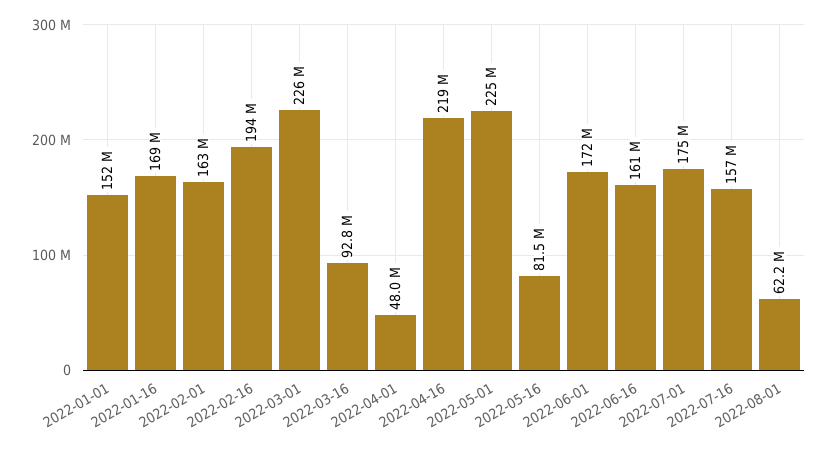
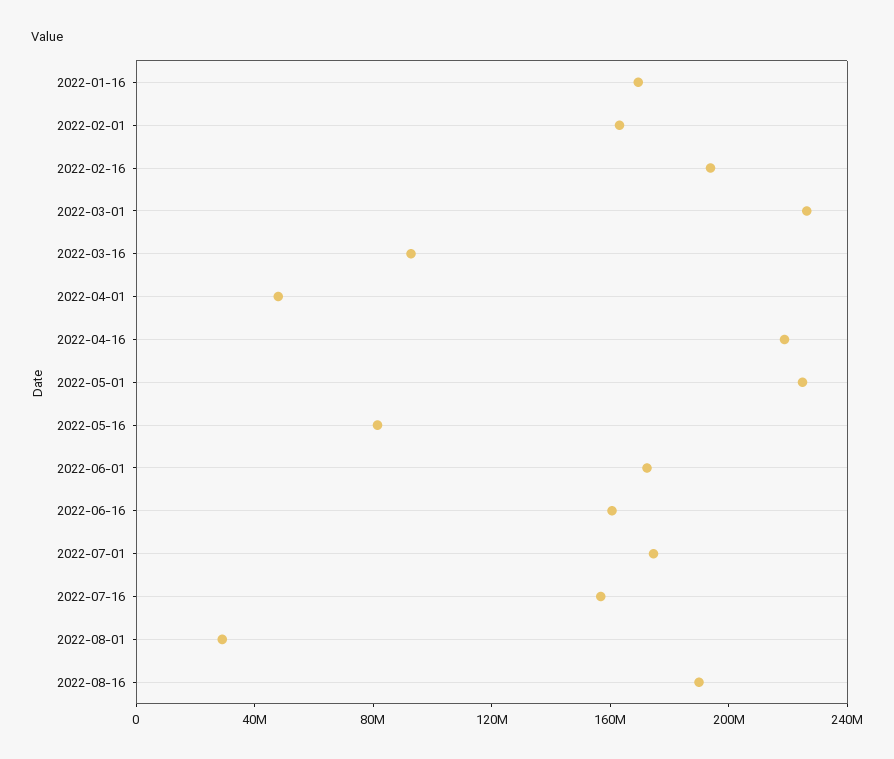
2022-01-01: 152000000 -> none
2022-08-01: 62200000 -> 30000000
2022-08-16: none -> 190000000

